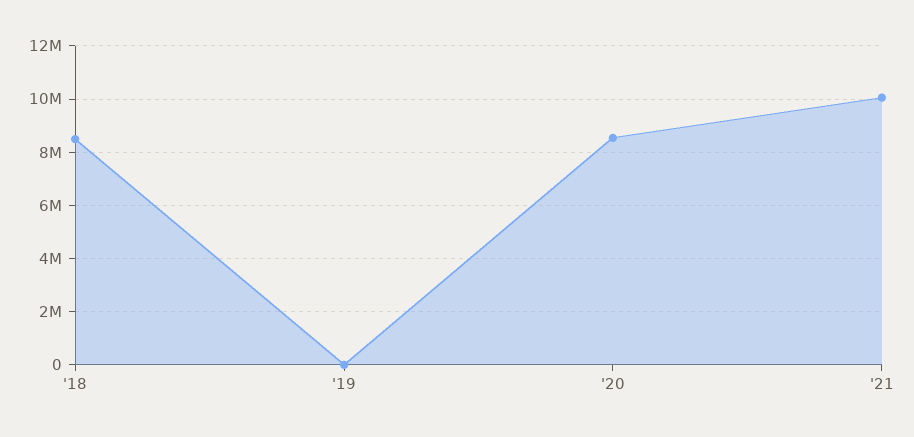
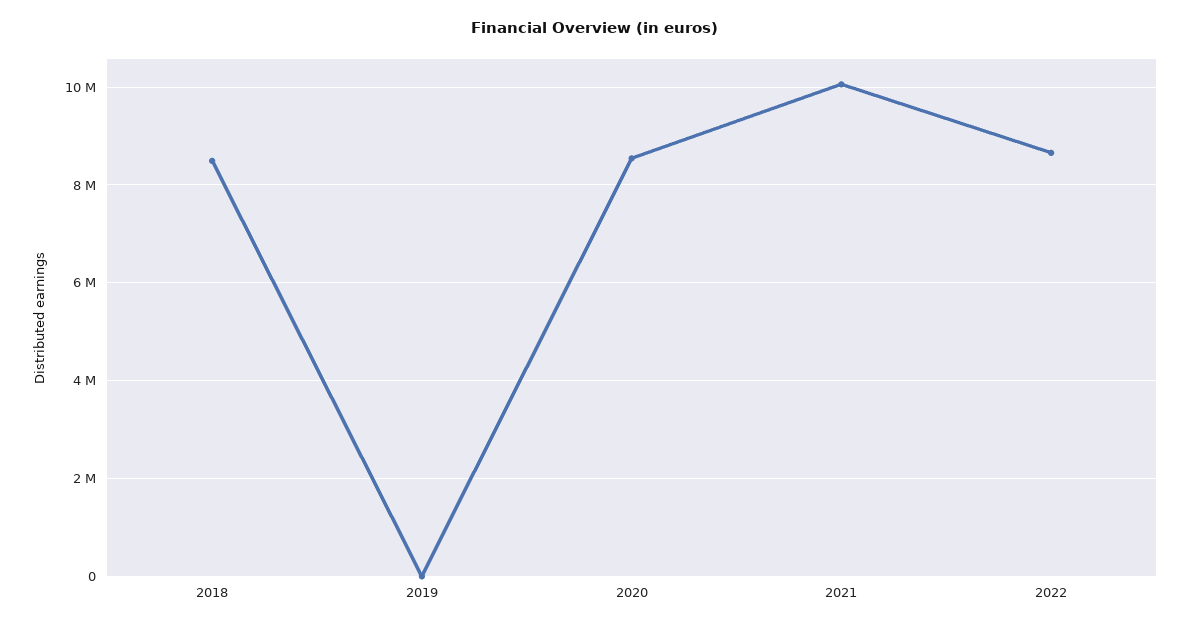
2022: none -> 8600000

